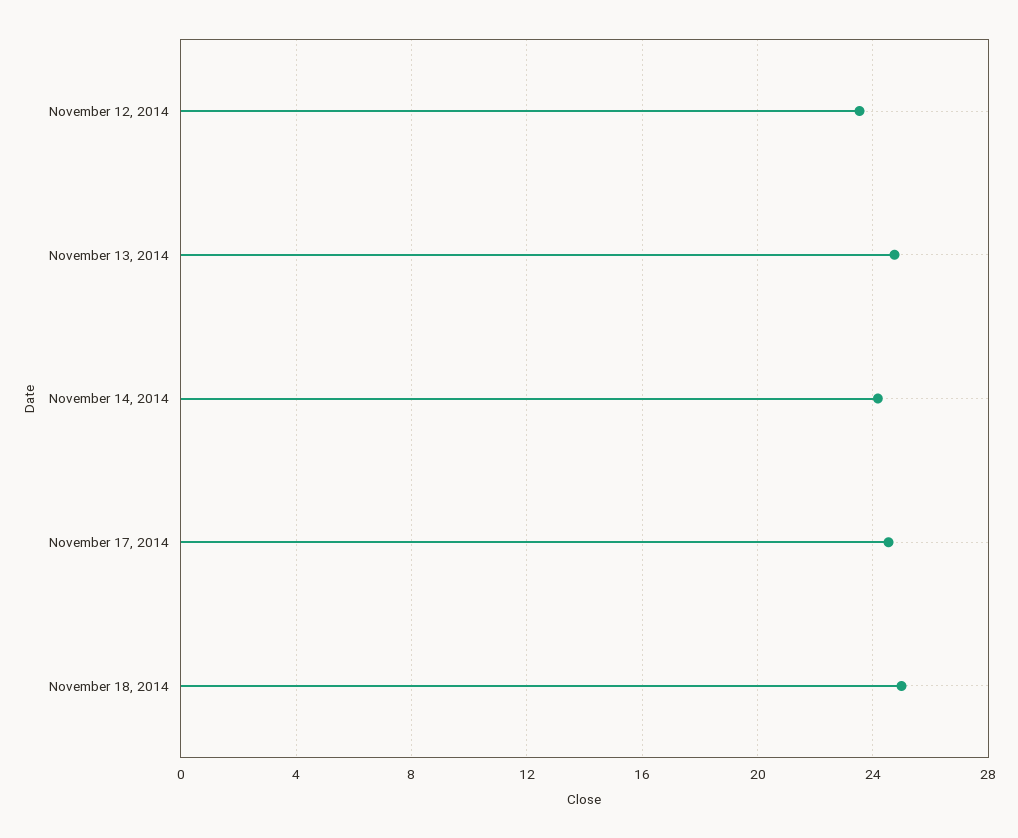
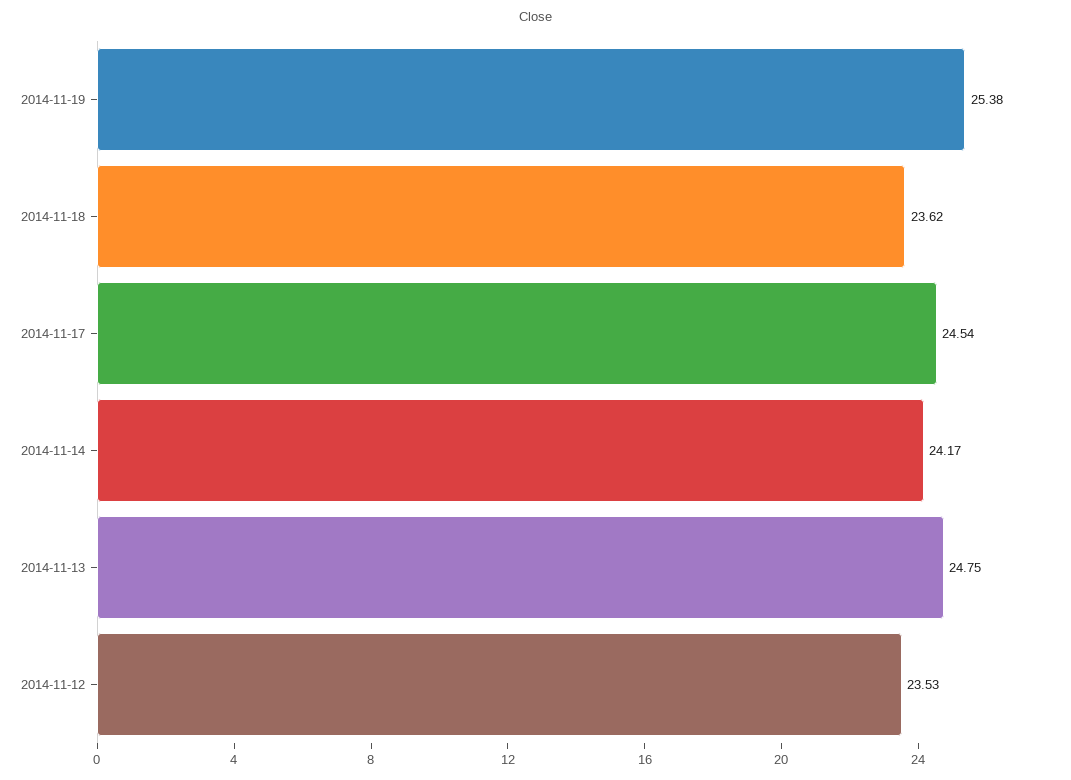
November 18, 2014: 25 -> 23.62
2014-11-19: none -> 25.38

